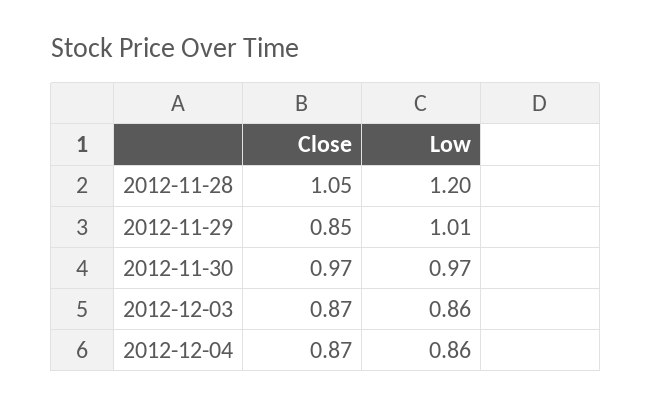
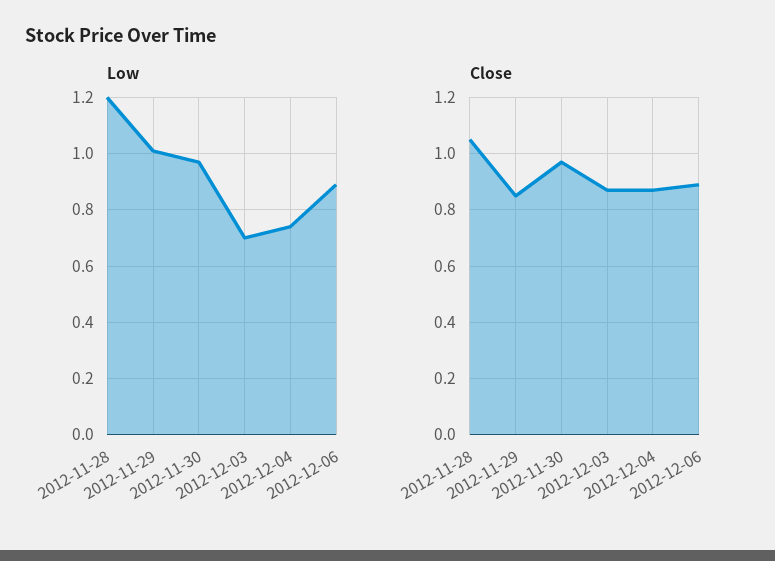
Low, 2012-12-03: 0.86 -> 0.7
Low, 2012-12-04: 0.86 -> 0.75
Low, 2012-12-06: none -> 0.9
Close, 2012-12-06: none -> 0.9

